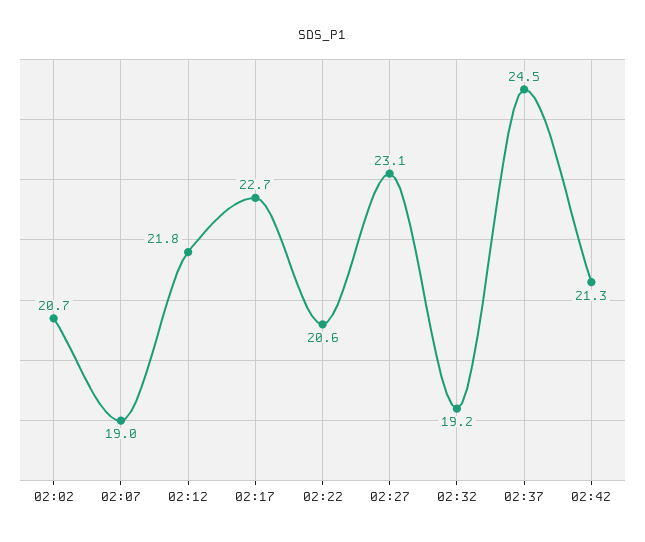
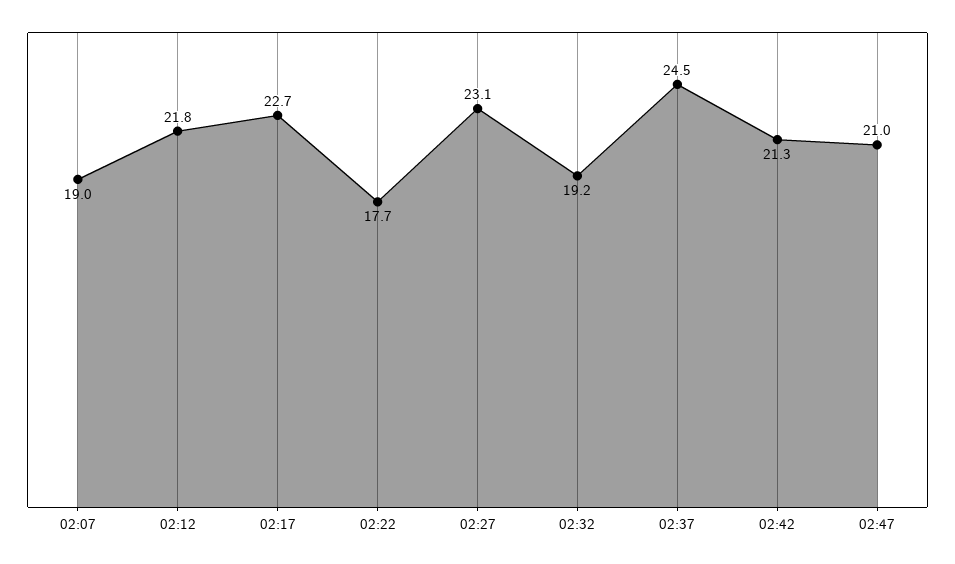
02:02: 20.7 -> none
02:22: 20.6 -> 17.7
02:47: none -> 21

